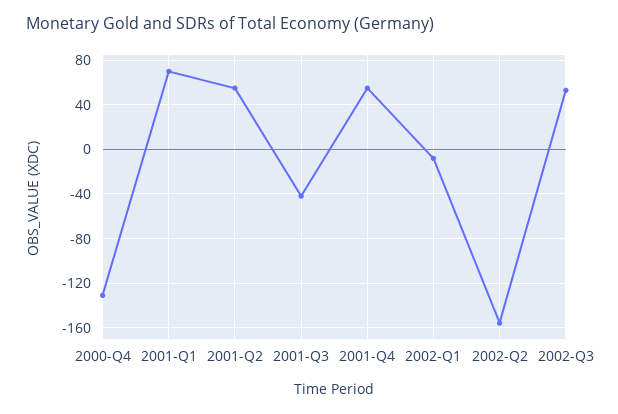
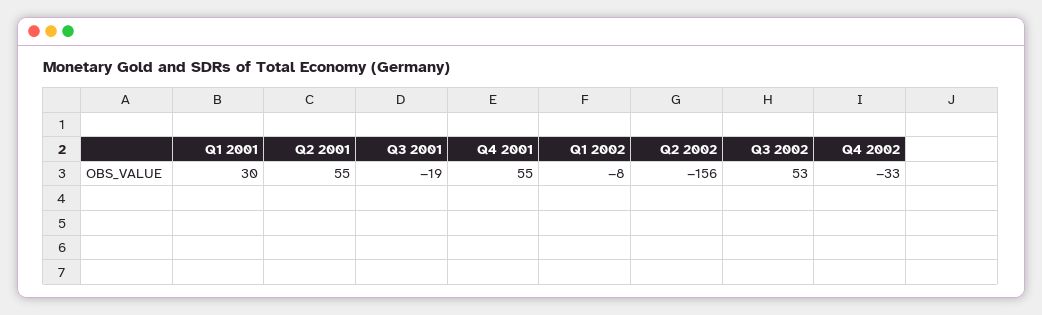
2000-Q4: -130 -> none
2001-Q1: 70 -> 30
2001-Q3: -40 -> -19
Q4 2002: none -> -33

